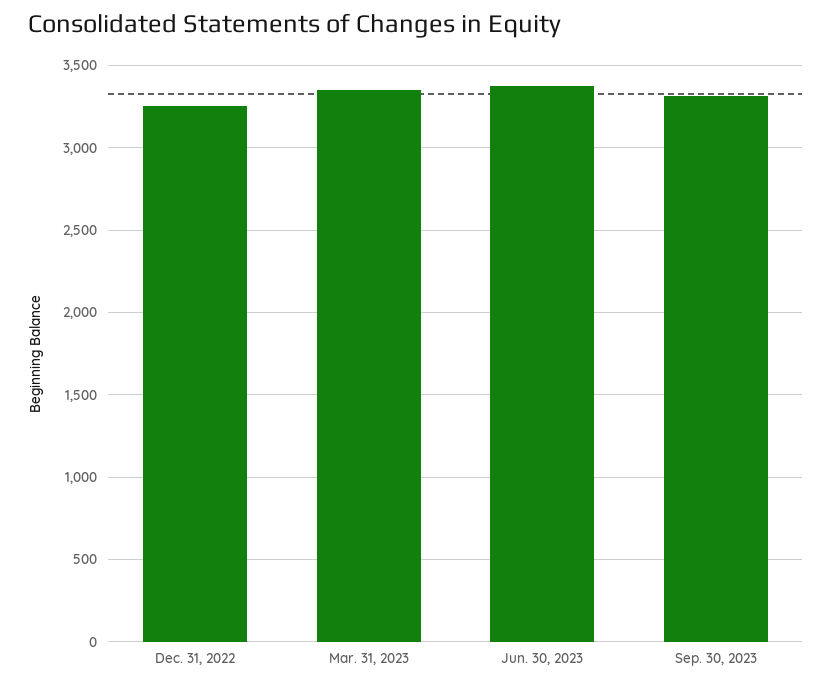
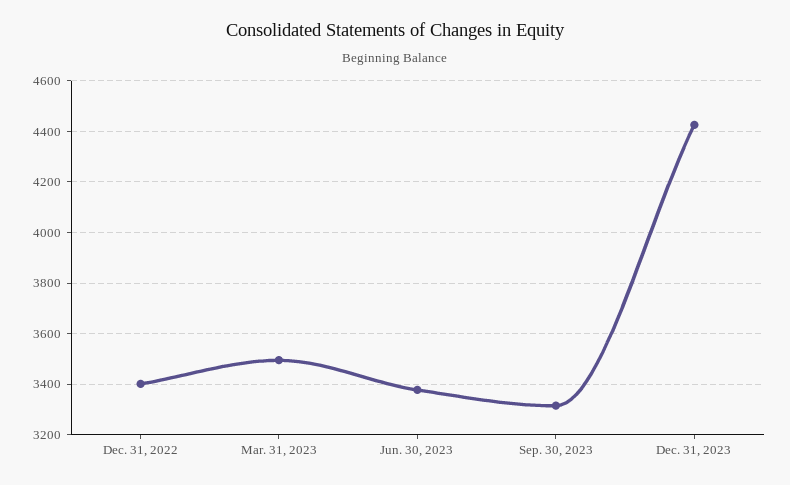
Dec. 31, 2022: 3250 -> 3400
Mar. 31, 2023: 3350 -> 3500
Dec. 31, 2023: none -> 4425

